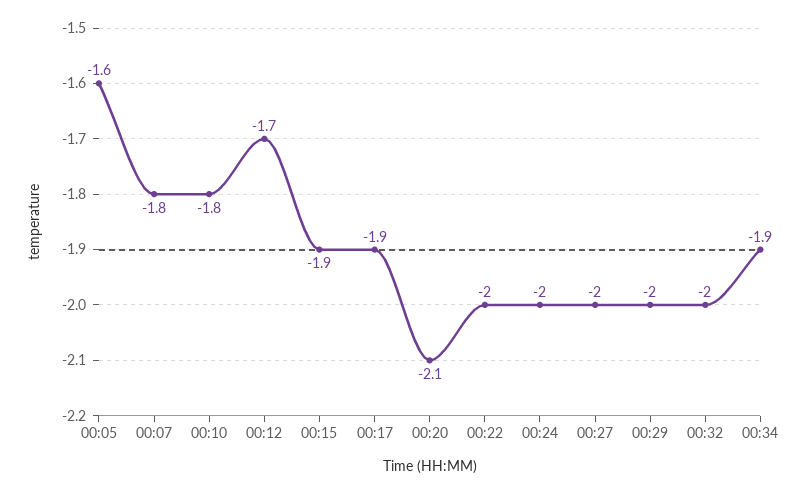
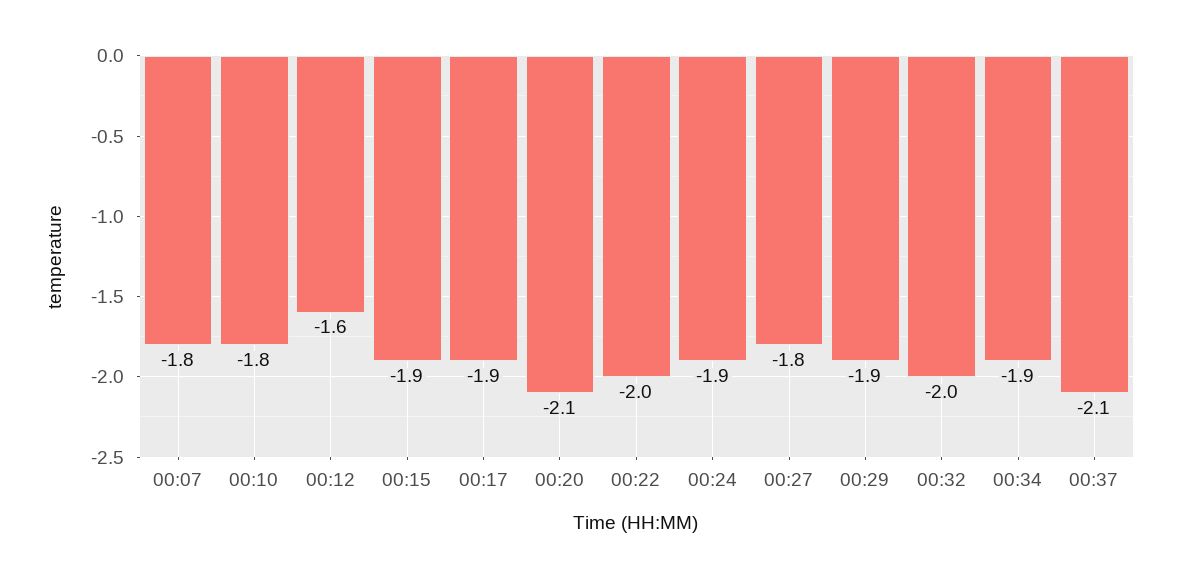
00:05: -1.6 -> none
00:12: -1.7 -> -1.6
00:24: -2 -> -1.9
00:27: -2 -> -1.8
00:29: -2 -> -1.9
00:37: none -> -2.1

